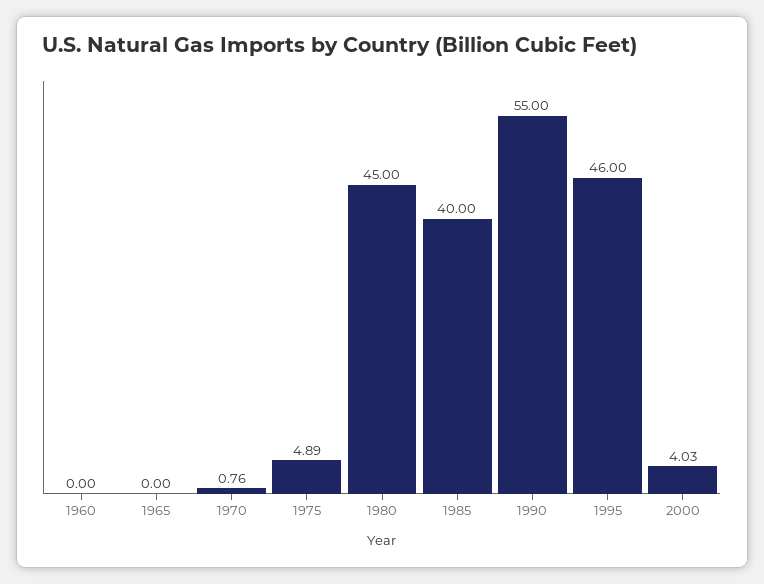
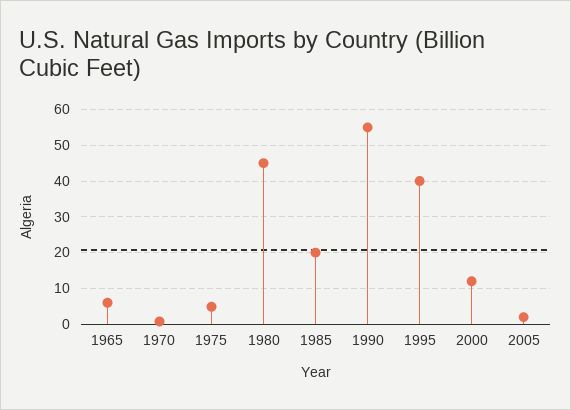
1960: 0 -> none
1965: 0 -> 6
1985: 40 -> 20
1995: 46 -> 40
2000: 4.03 -> 12
2005: none -> 2

